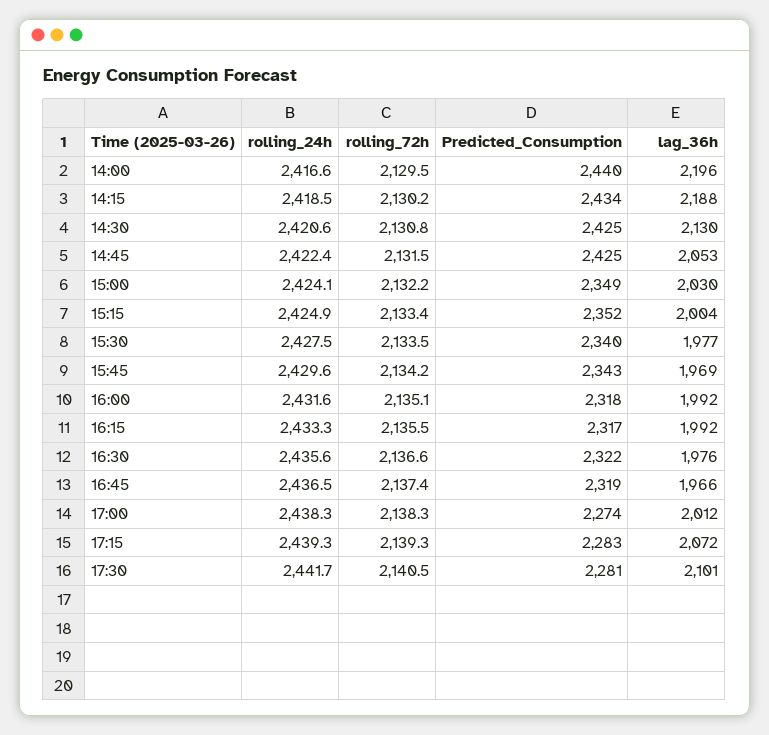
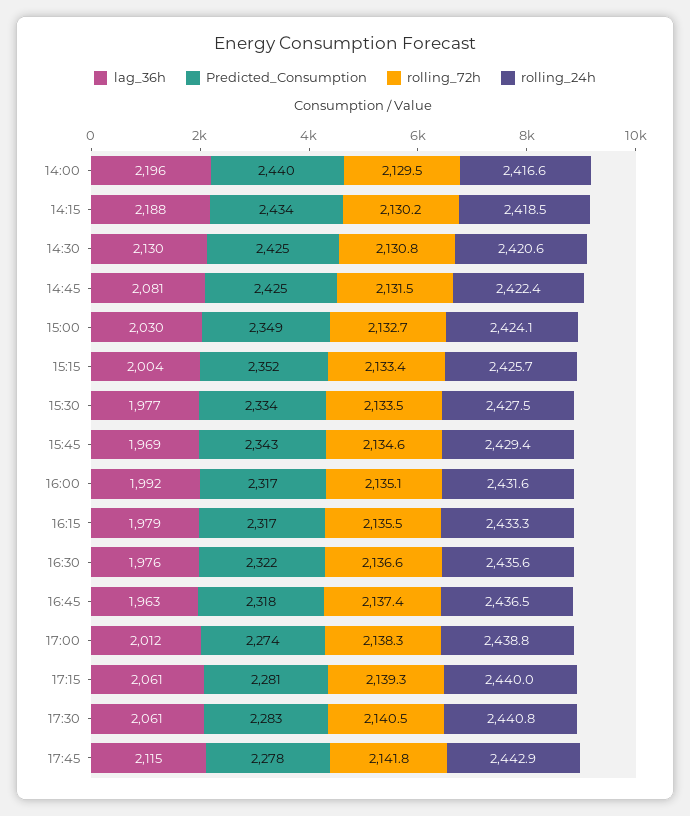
lag_36h, 14:45: 2053 -> 2081
rolling_72h, 15:00: 2132.2 -> 2132.7
rolling_24h, 15:15: 2424.9 -> 2425.7
Predicted_Consumption, 15:30: 2340 -> 2334
rolling_24h, 15:45: 2429.6 -> 2429.4
rolling_72h, 15:45: 2134.2 -> 2134.6
Predicted_Consumption, 16:00: 2318 -> 2317
lag_36h, 16:15: 1992 -> 1979
Predicted_Consumption, 16:45: 2319 -> 2318
lag_36h, 16:45: 1966 -> 1963
rolling_24h, 17:00: 2438.3 -> 2438.8
rolling_24h, 17:15: 2439.3 -> 2440
Predicted_Consumption, 17:15: 2283 -> 2281
lag_36h, 17:15: 2072 -> 2061
rolling_24h, 17:30: 2441.7 -> 2440.8
Predicted_Consumption, 17:30: 2281 -> 2283
lag_36h, 17:30: 2101 -> 2061
lag_36h, 17:45: none -> 2115
Predicted_Consumption, 17:45: none -> 2278
rolling_72h, 17:45: none -> 2141.8
rolling_24h, 17:45: none -> 2442.9

